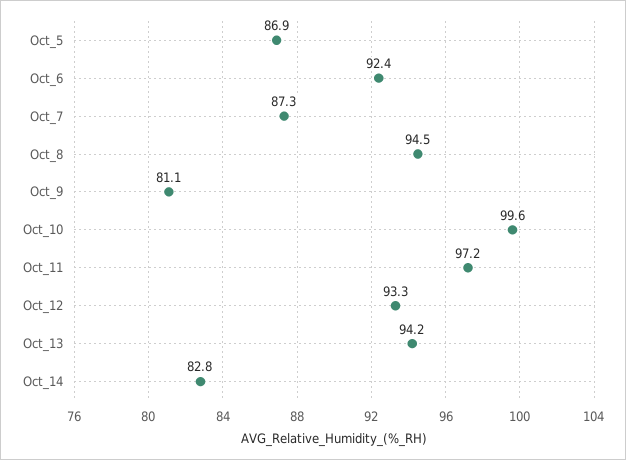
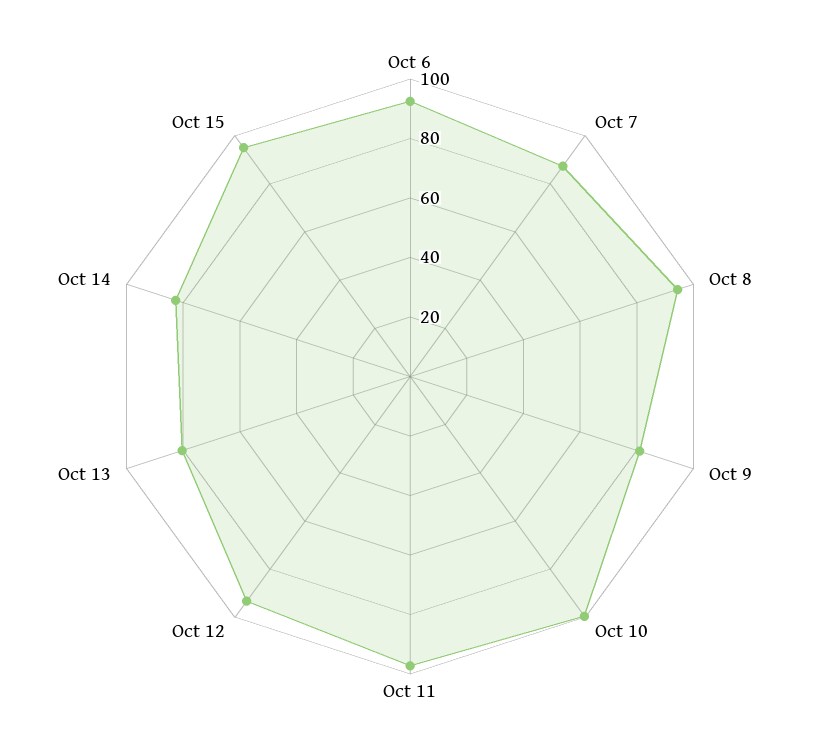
Oct_5: 86.9 -> none
Oct_13: 94.2 -> 80
Oct 15: none -> 95

